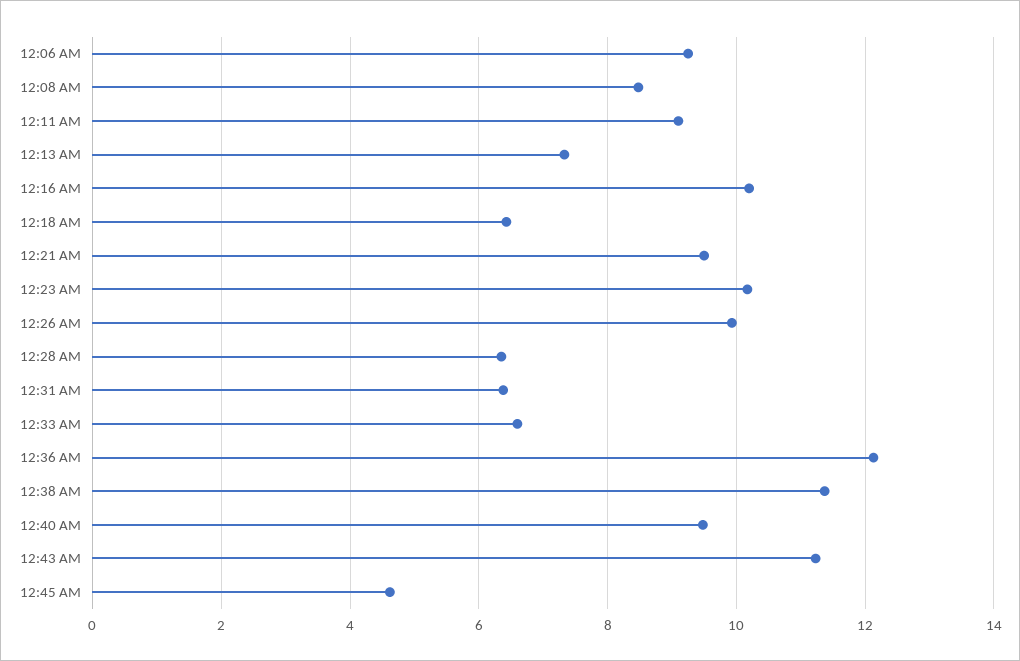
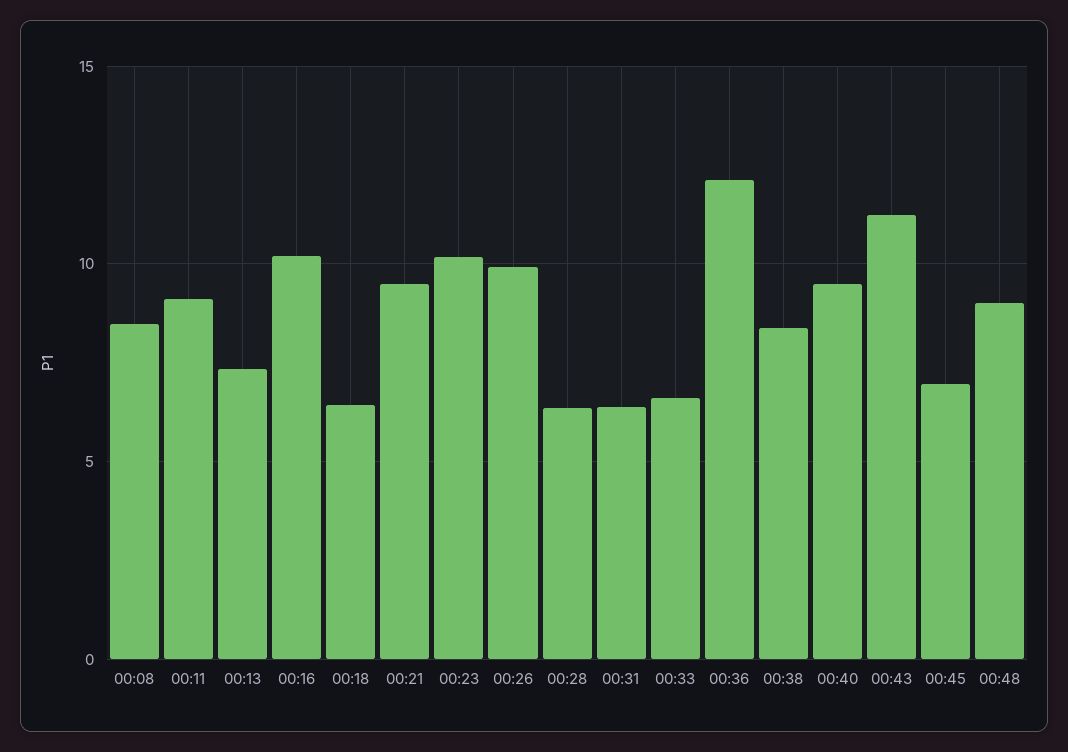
12:06 AM: 9.2 -> none
12:38 AM: 11.4 -> 8.5
12:45 AM: 4.6 -> 7
00:48: none -> 9

